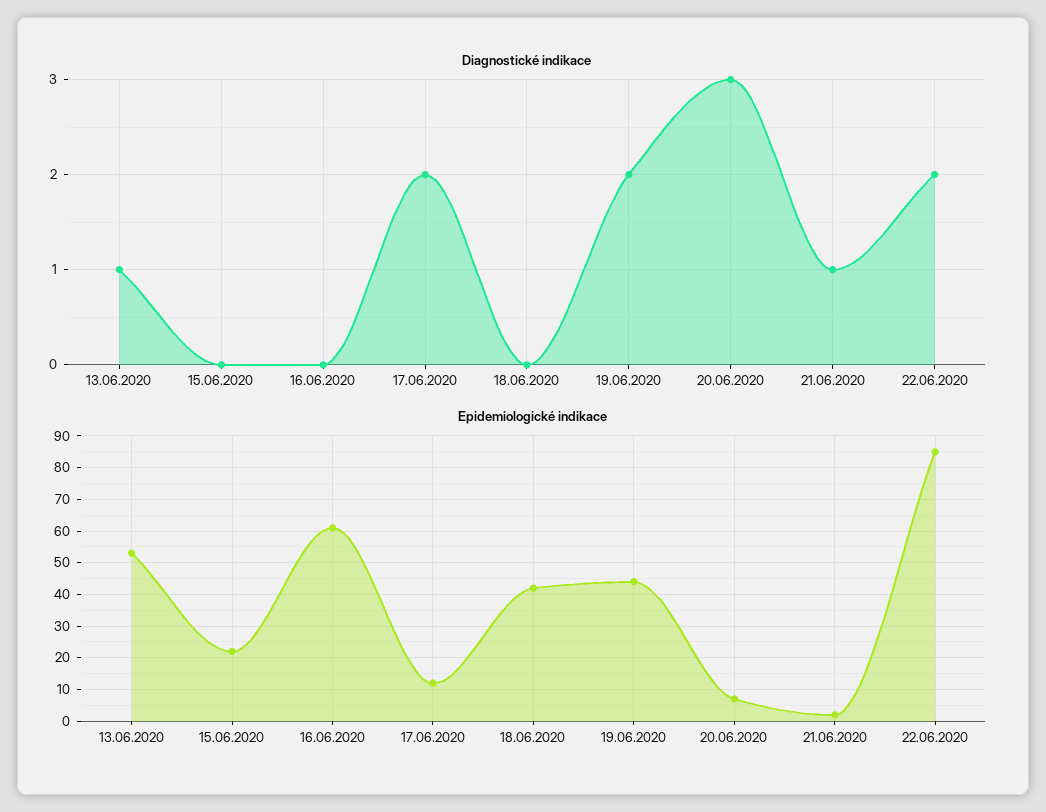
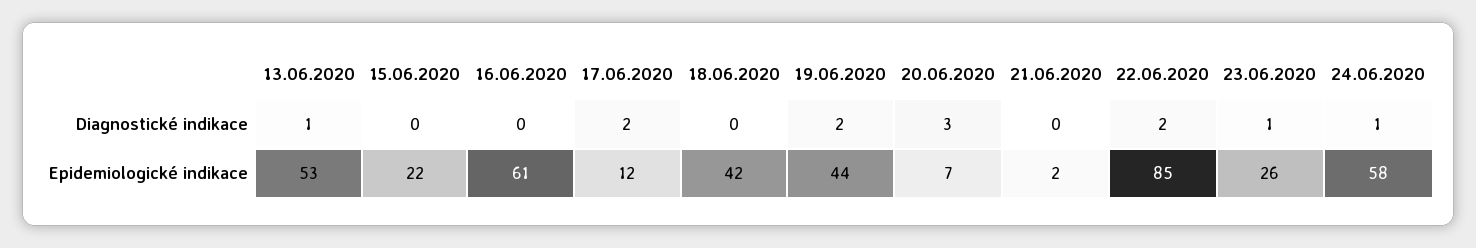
Diagnostické indikace, 21.06.2020: 1 -> 0
Diagnostické indikace, 23.06.2020: none -> 1
Diagnostické indikace, 24.06.2020: none -> 1
Epidemiologické indikace, 23.06.2020: none -> 26
Epidemiologické indikace, 24.06.2020: none -> 58

